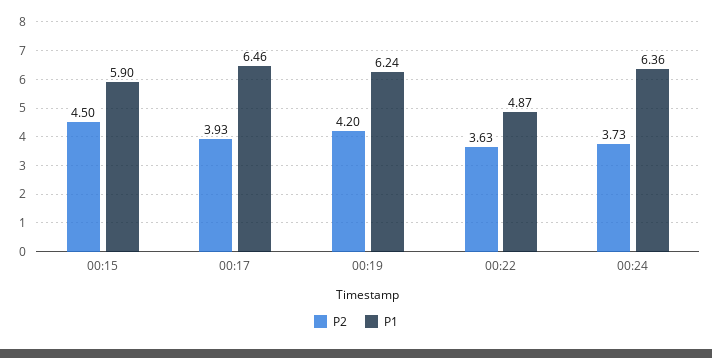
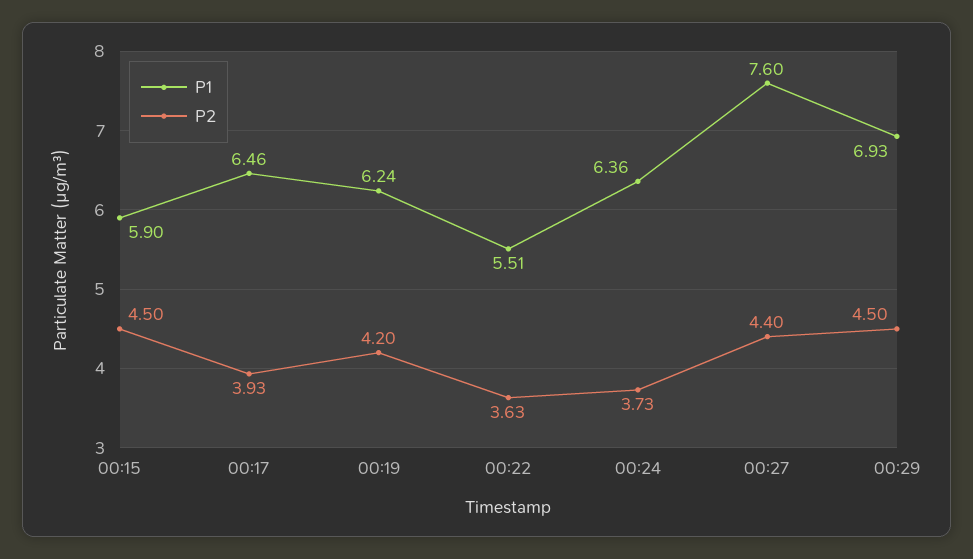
P1, 00:22: 4.87 -> 5.51
P1, 00:27: none -> 7.6
P2, 00:27: none -> 4.4
P1, 00:29: none -> 6.93
P2, 00:29: none -> 4.5

